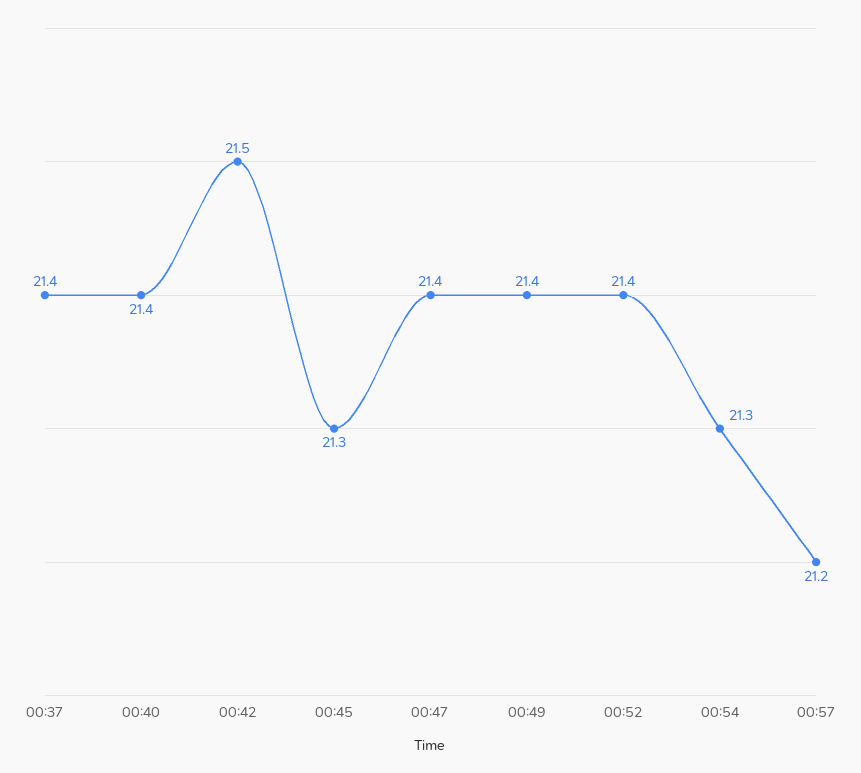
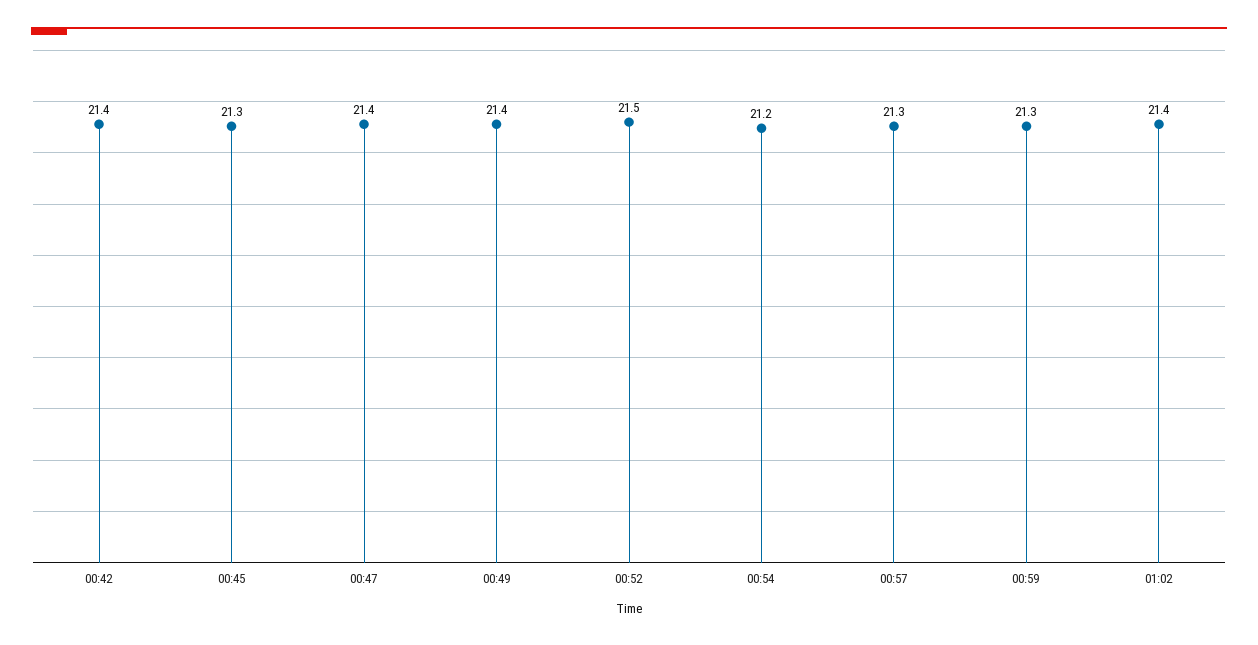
00:37: 21.4 -> none
00:40: 21.4 -> none
00:42: 21.5 -> 21.4
00:52: 21.4 -> 21.5
00:54: 21.3 -> 21.2
00:57: 21.2 -> 21.3
00:59: none -> 21.3
01:02: none -> 21.4

